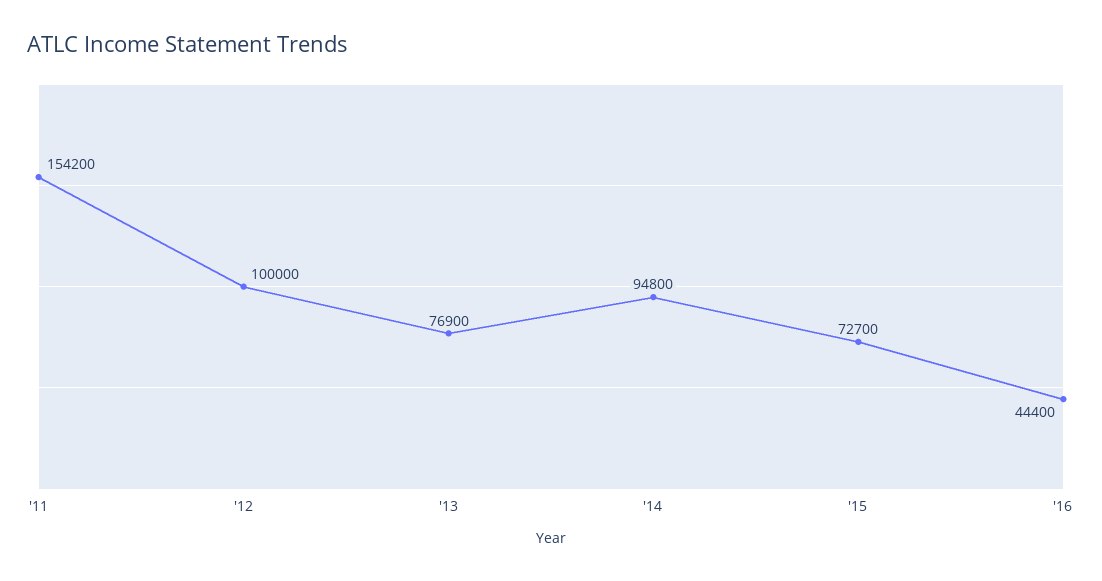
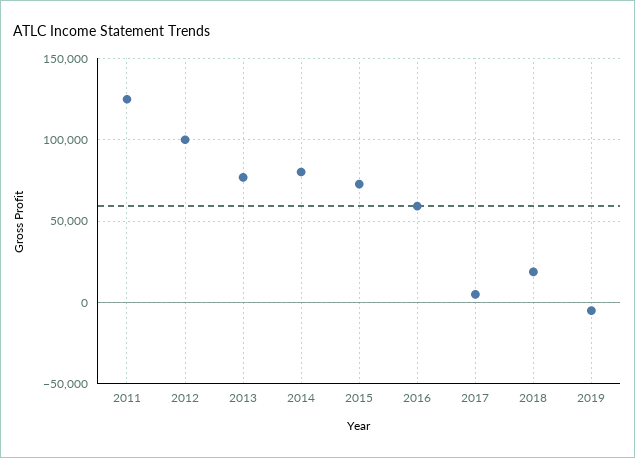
'11: 154200 -> 125000
'14: 94800 -> 80000
'16: 44400 -> 60000
2017: none -> 5000
2018: none -> 20000
2019: none -> -5000

